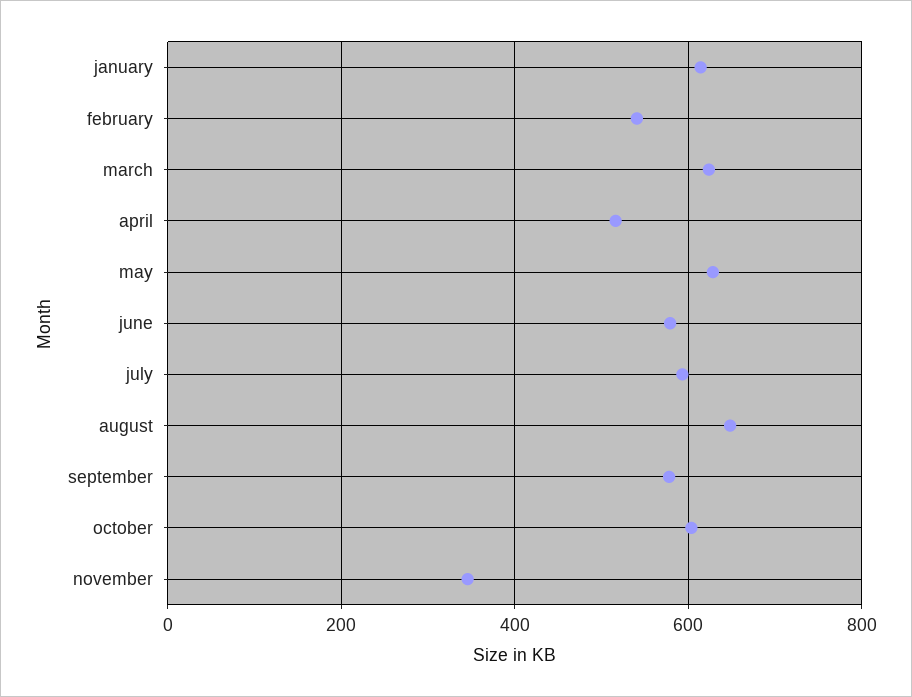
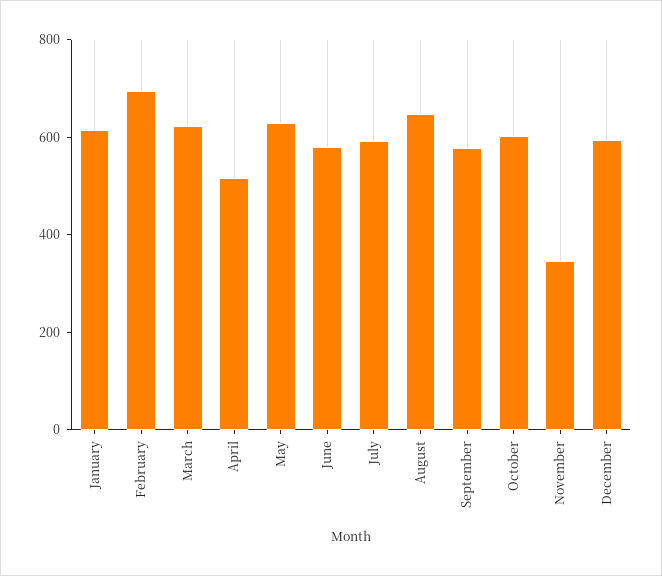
february: 540 -> 700
December: none -> 600

